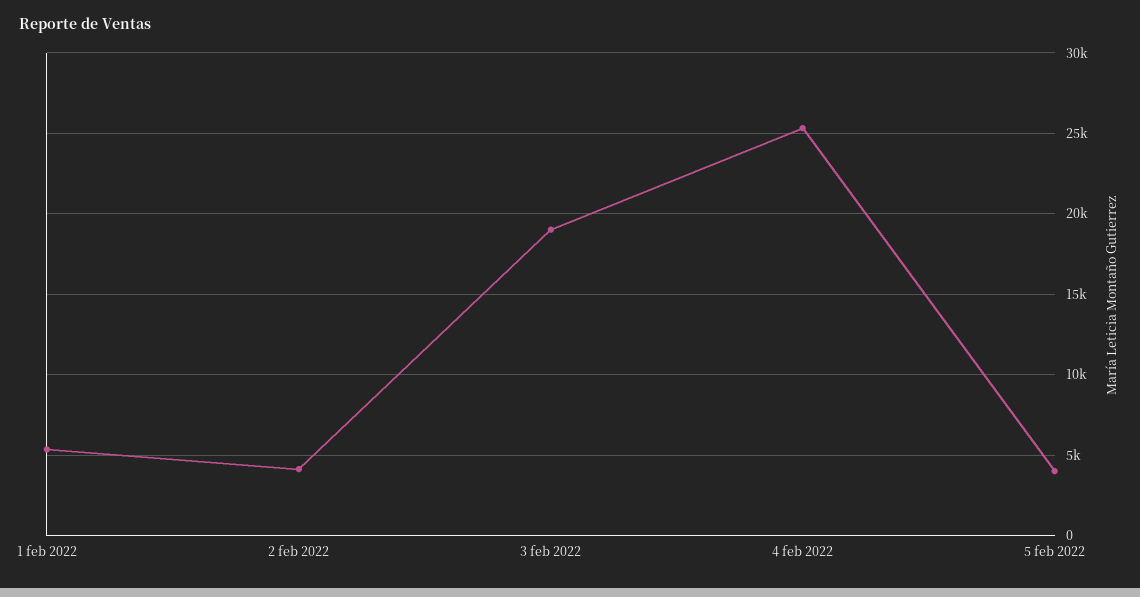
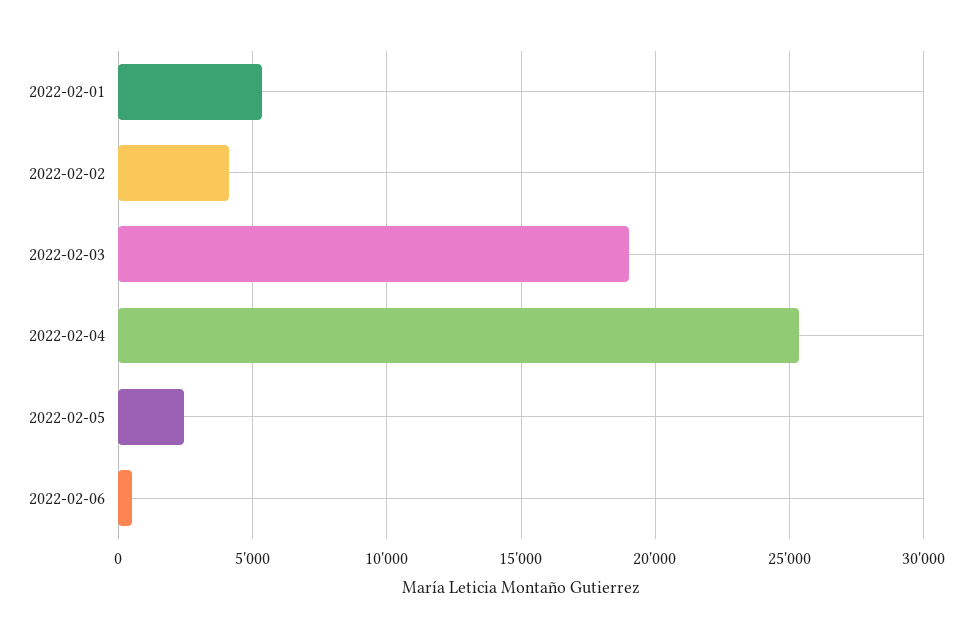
5 feb 2022: 4000 -> 2500
2022-02-06: none -> 500

